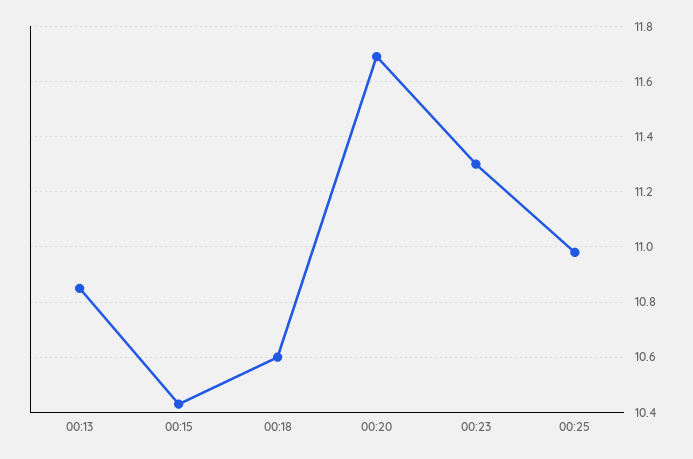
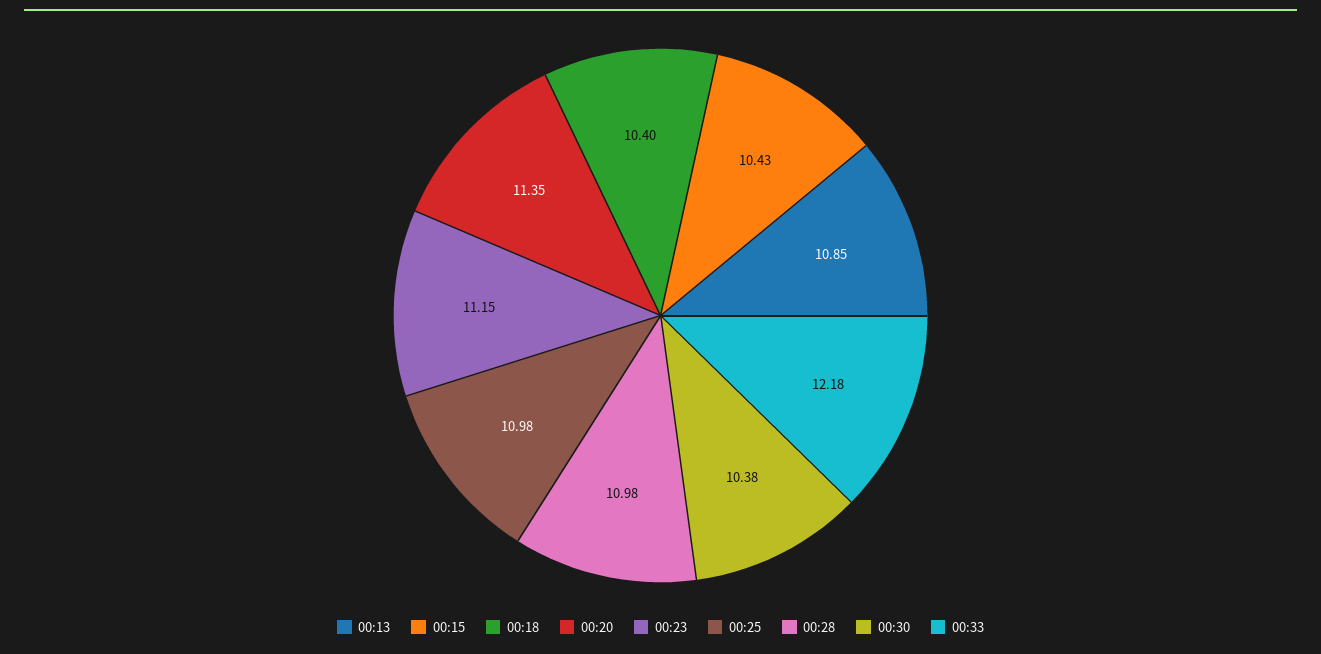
00:18: 10.6 -> 10.4
00:20: 11.7 -> 11.35
00:23: 11.3 -> 11.15
00:28: none -> 10.98
00:30: none -> 10.38
00:33: none -> 12.18

